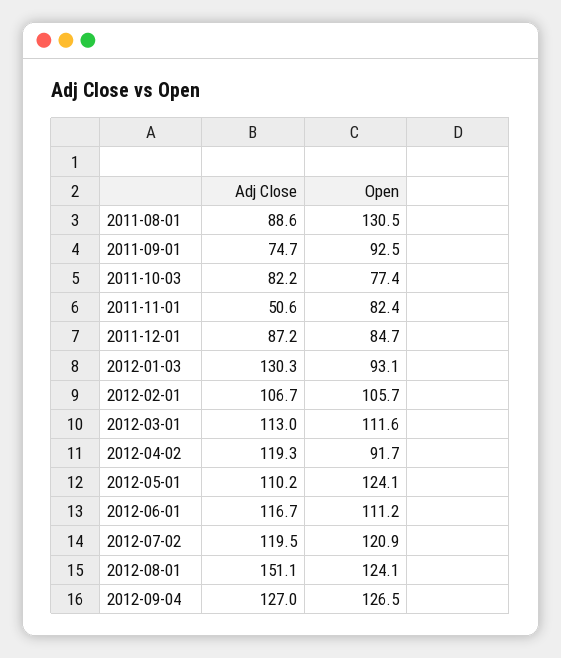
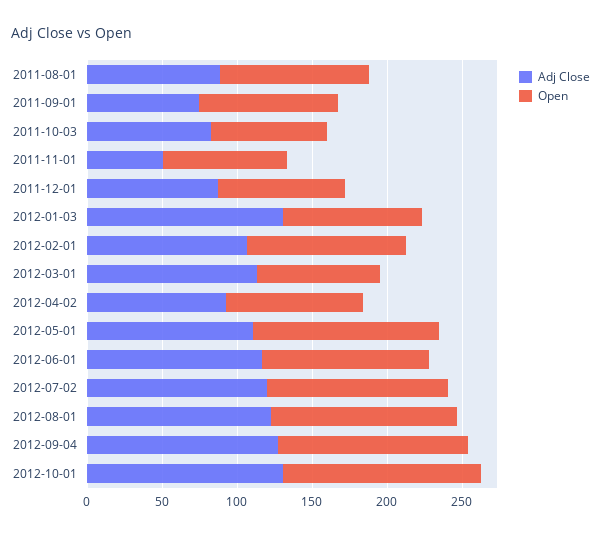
Open, 2011-08-01: 130.5 -> 100
Open, 2012-03-01: 111.6 -> 80
Adj Close, 2012-04-02: 119.3 -> 90
Adj Close, 2012-08-01: 151.1 -> 120
Adj Close, 2012-10-01: none -> 130
Open, 2012-10-01: none -> 130

